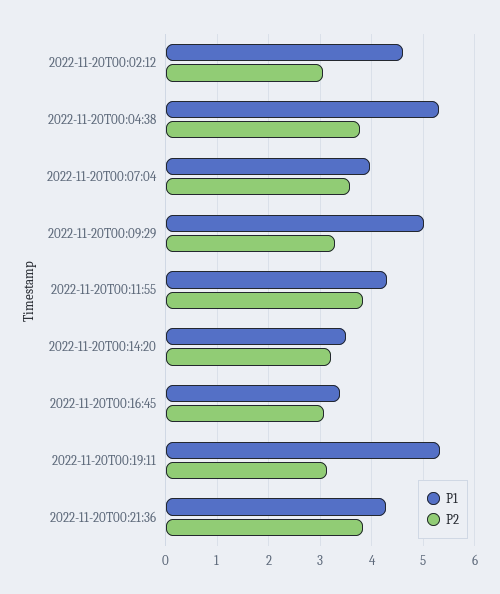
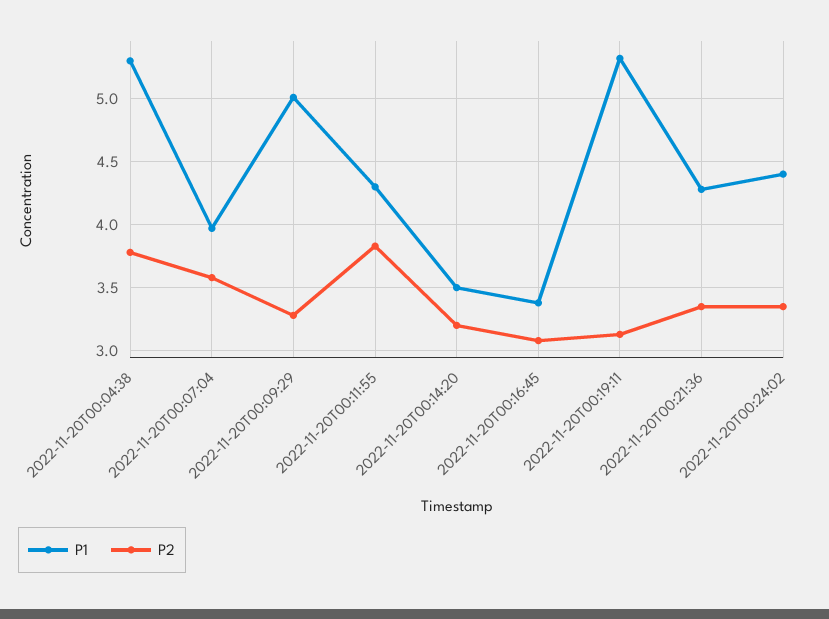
P1, 2022-11-20T00:02:12: 4.6 -> none
P2, 2022-11-20T00:02:12: 3 -> none
P2, 2022-11-20T00:21:36: 3.8 -> 3.35
P1, 2022-11-20T00:24:02: none -> 4.4
P2, 2022-11-20T00:24:02: none -> 3.35

